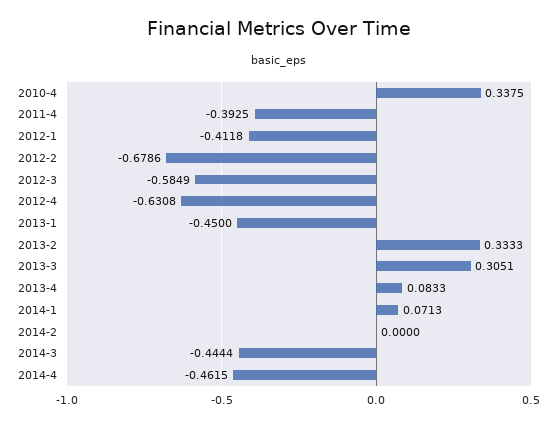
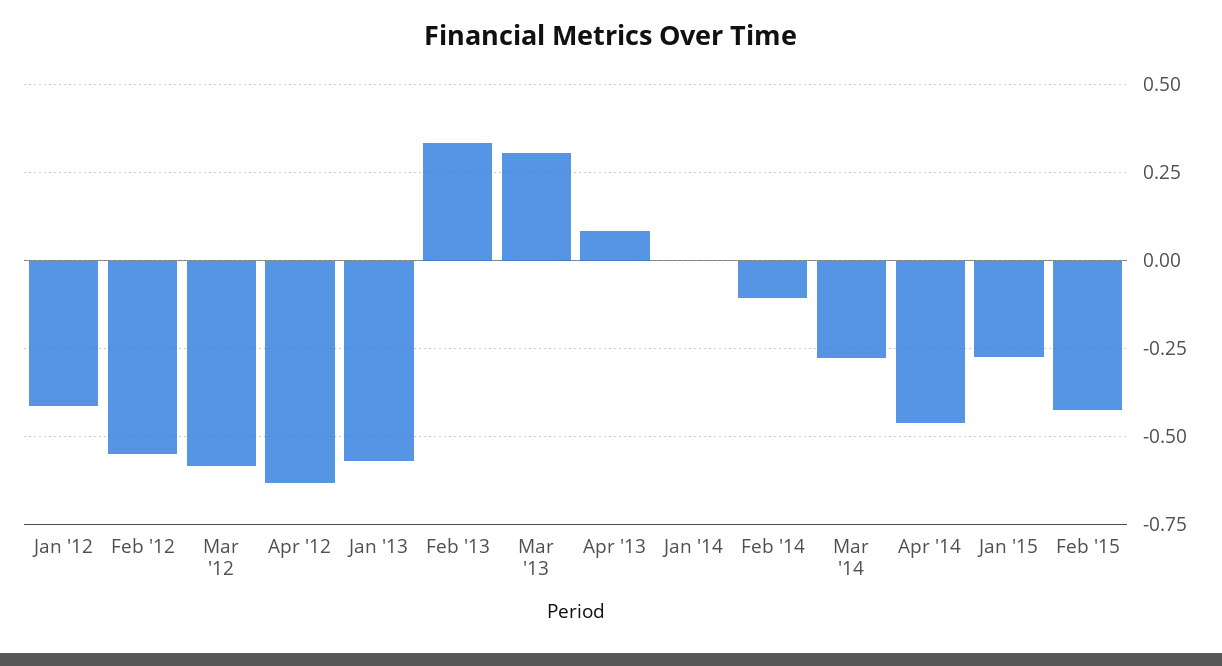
2010-4: 0.3375 -> none
2011-4: -0.3925 -> none
2012-2: -0.6786 -> -0.55
2013-1: -0.45 -> -0.575
2014-1: 0.0713 -> 0
2014-2: 0 -> -0.1
2014-3: -0.4444 -> -0.275
Jan '15: none -> -0.275
Feb '15: none -> -0.425

